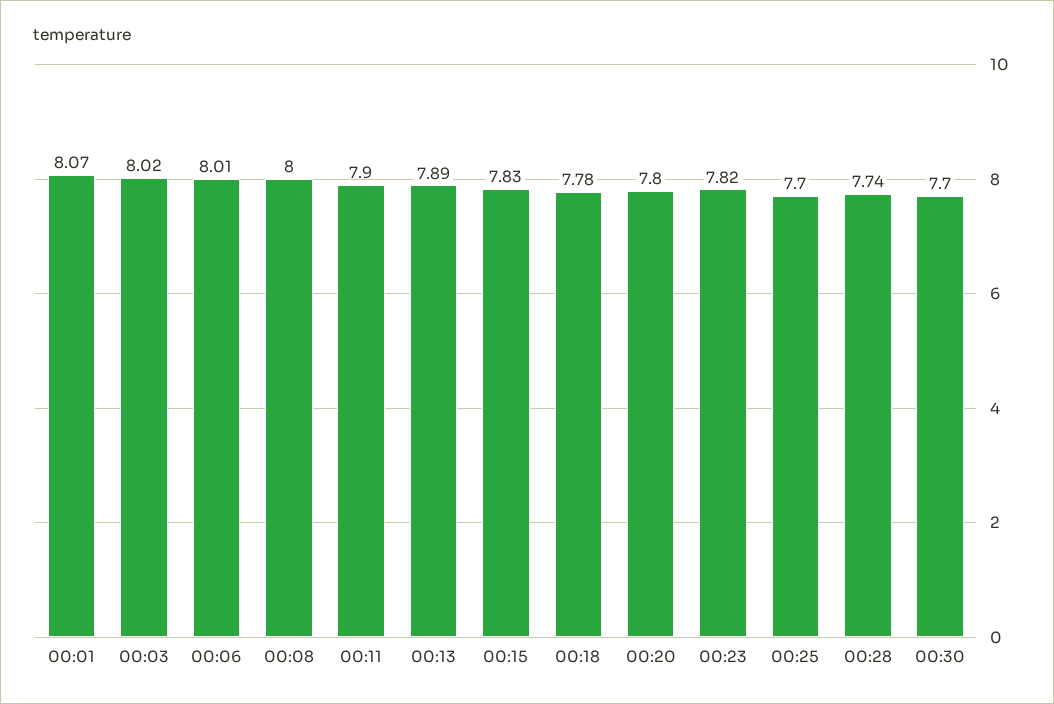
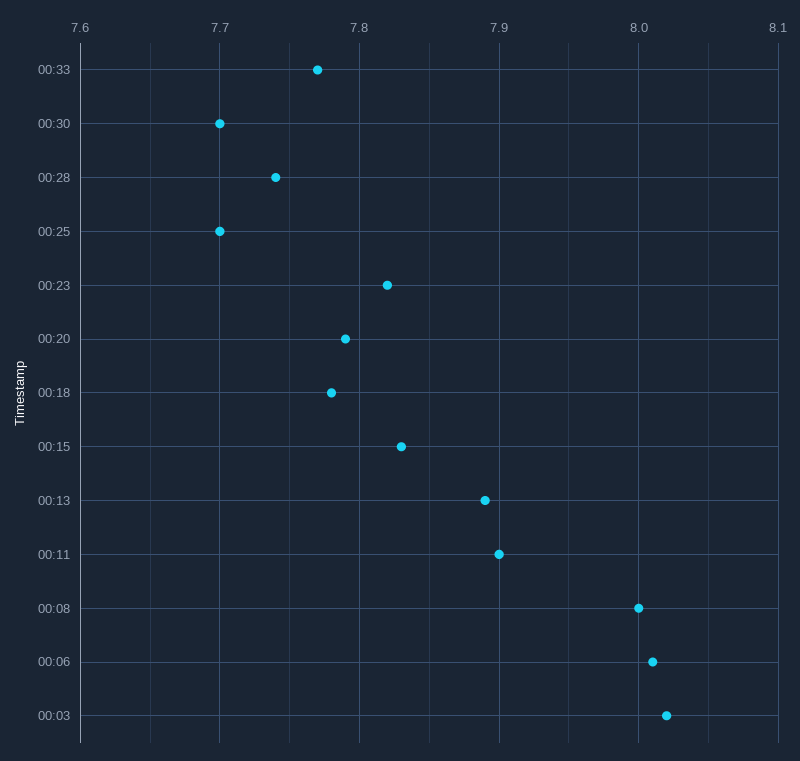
00:01: 8.07 -> none
00:20: 7.8 -> 7.79
00:33: none -> 7.77

